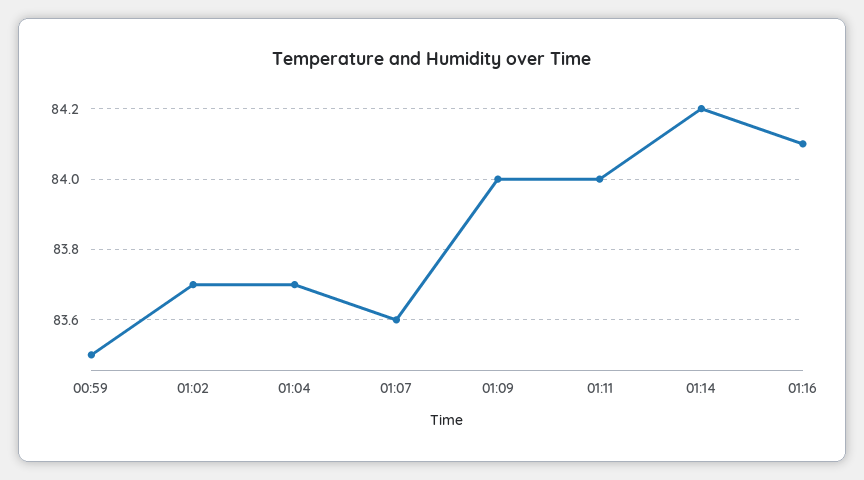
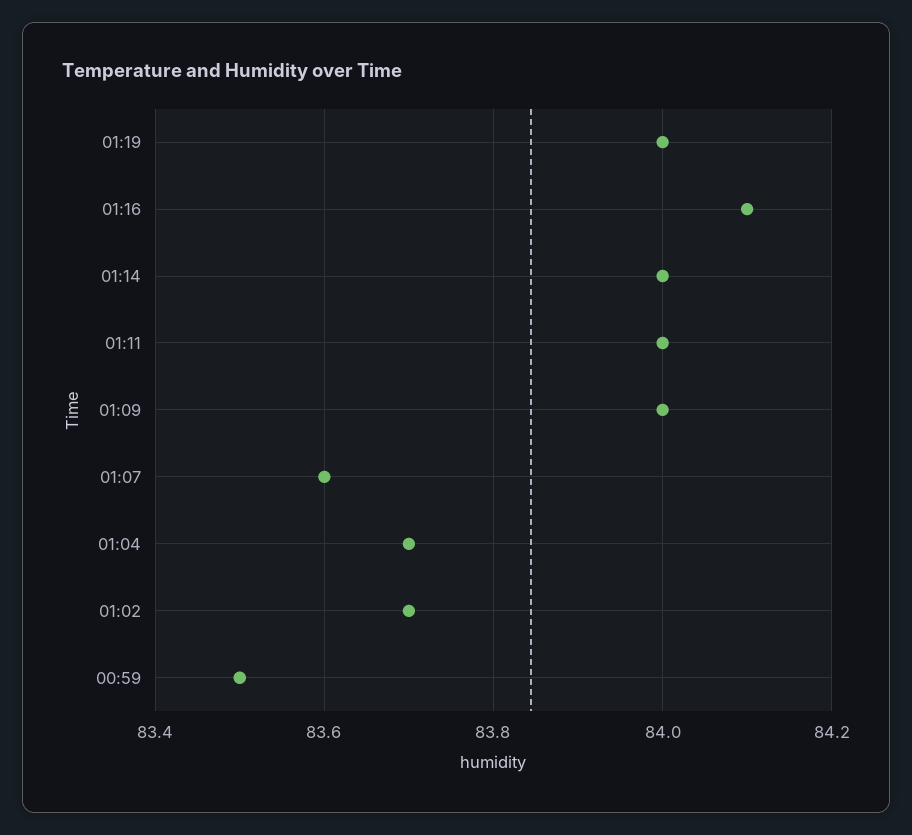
01:14: 84.2 -> 84
01:19: none -> 84

